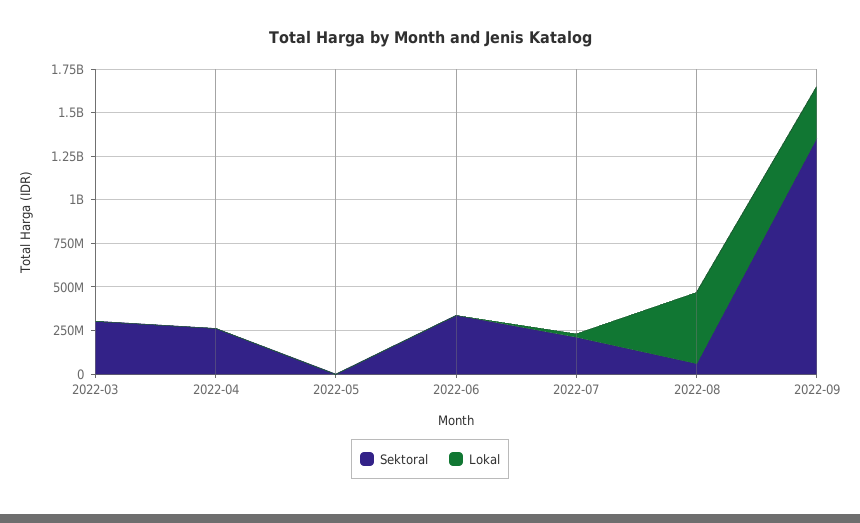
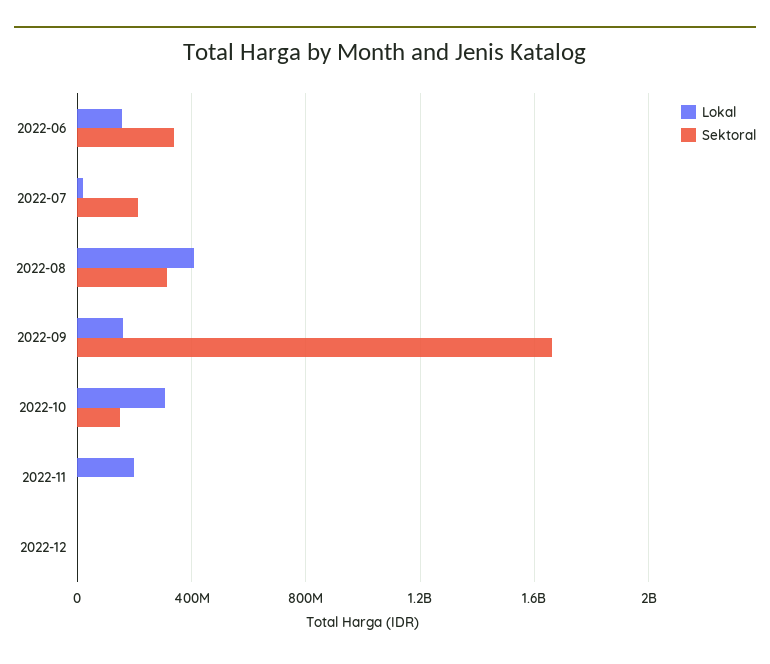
Sektoral, 2022-03: 300000000 -> none
Lokal, 2022-03: 0 -> none
Sektoral, 2022-04: 250000000 -> none
Lokal, 2022-04: 0 -> none
Sektoral, 2022-05: 0 -> none
Lokal, 2022-05: 0 -> none
Lokal, 2022-06: 0 -> 150000000
Sektoral, 2022-08: 50000000 -> 300000000
Sektoral, 2022-09: 1350000000 -> 1650000000
Lokal, 2022-09: 300000000 -> 150000000
Lokal, 2022-10: none -> 300000000
Sektoral, 2022-10: none -> 150000000
Lokal, 2022-11: none -> 200000000
Sektoral, 2022-11: none -> 0
Lokal, 2022-12: none -> 0
Sektoral, 2022-12: none -> 0

